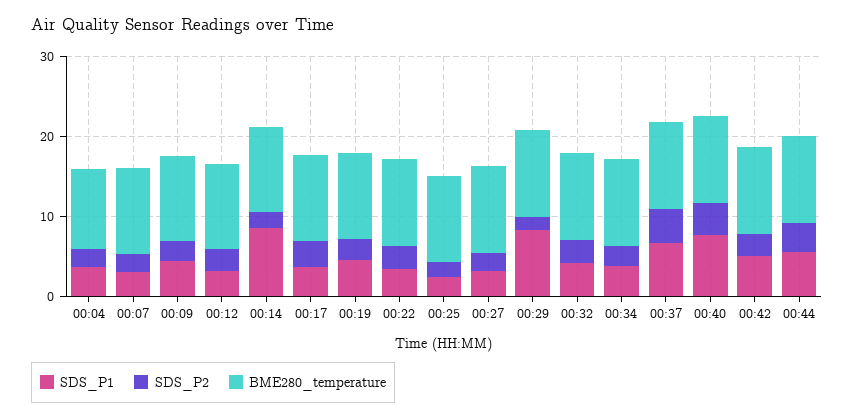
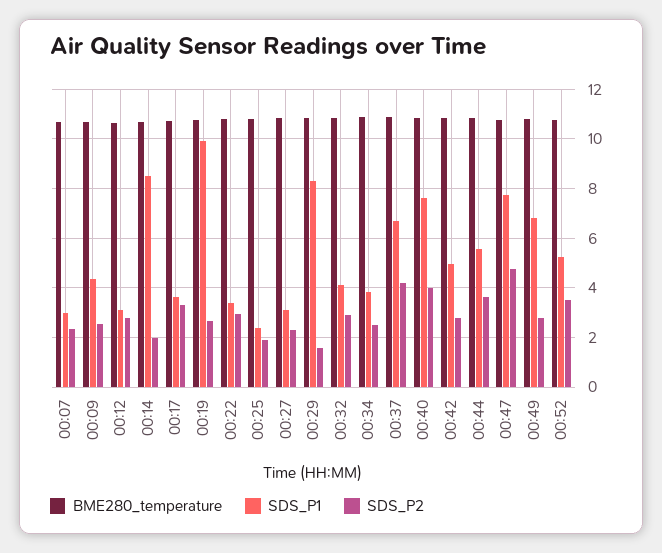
SDS_P1, 00:04: 4 -> none
SDS_P2, 00:04: 2 -> none
BME280_temperature, 00:04: 10 -> none
SDS_P1, 00:19: 4 -> 10
BME280_temperature, 00:47: none -> 10.75
SDS_P1, 00:47: none -> 7.75
SDS_P2, 00:47: none -> 4.75
BME280_temperature, 00:49: none -> 10.75
SDS_P1, 00:49: none -> 6.75
SDS_P2, 00:49: none -> 2.75
BME280_temperature, 00:52: none -> 10.75
SDS_P1, 00:52: none -> 5.25
SDS_P2, 00:52: none -> 3.5

